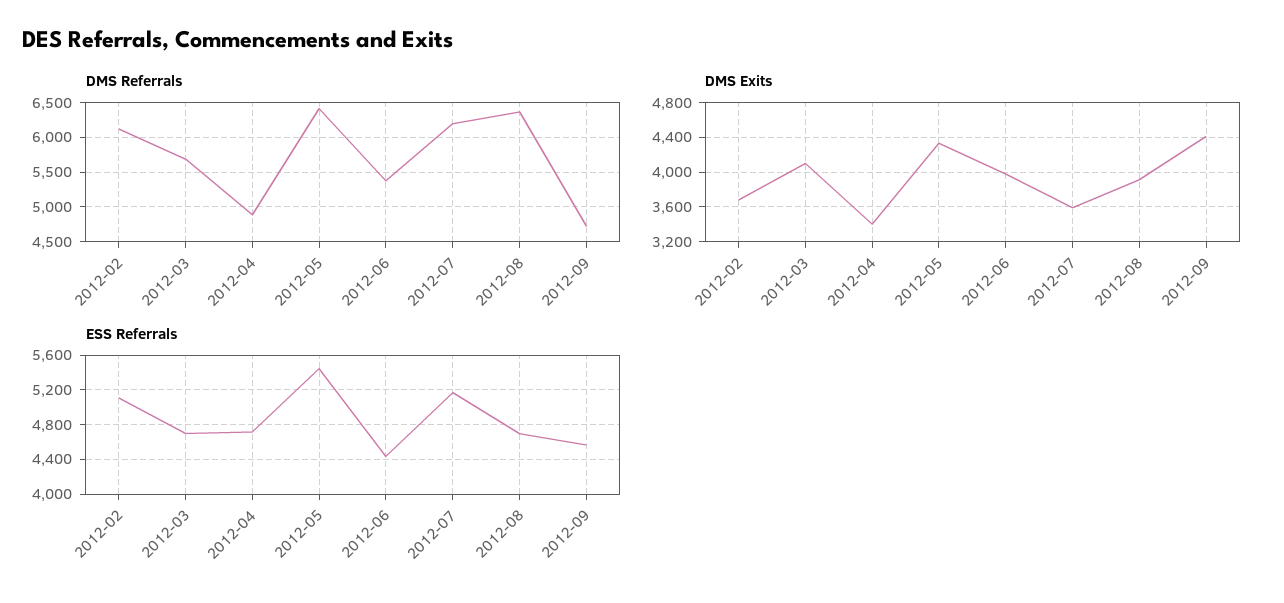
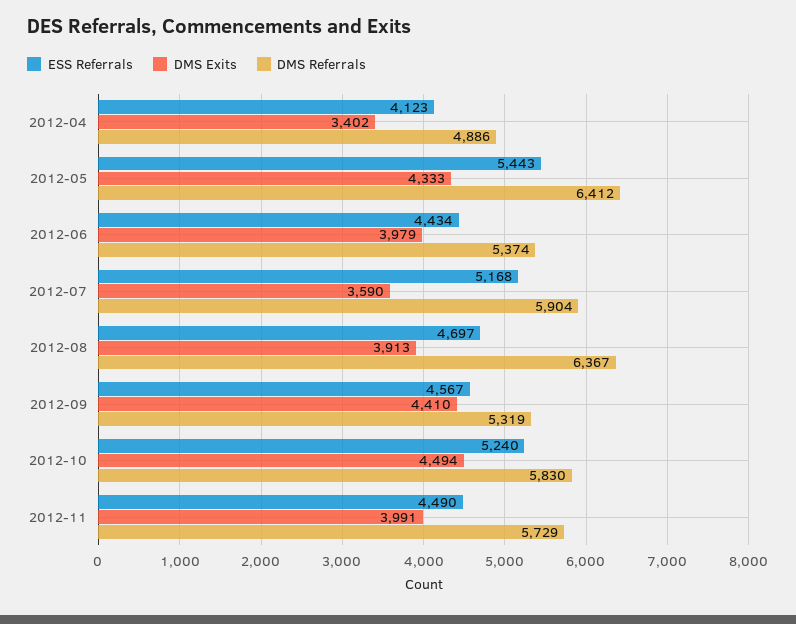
DMS Referrals, 2012-02: 6100 -> none
DMS Referrals, 2012-03: 5700 -> none
DMS Referrals, 2012-07: 6200 -> 5904
DMS Referrals, 2012-09: 4700 -> 5319
DMS Exits, 2012-02: 3700 -> none
DMS Exits, 2012-03: 4100 -> none
ESS Referrals, 2012-02: 5100 -> none
ESS Referrals, 2012-03: 4700 -> none
ESS Referrals, 2012-04: 4700 -> 4123
ESS Referrals, 2012-10: none -> 5240
DMS Exits, 2012-10: none -> 4494
DMS Referrals, 2012-10: none -> 5830
ESS Referrals, 2012-11: none -> 4490
DMS Exits, 2012-11: none -> 3991
DMS Referrals, 2012-11: none -> 5729

